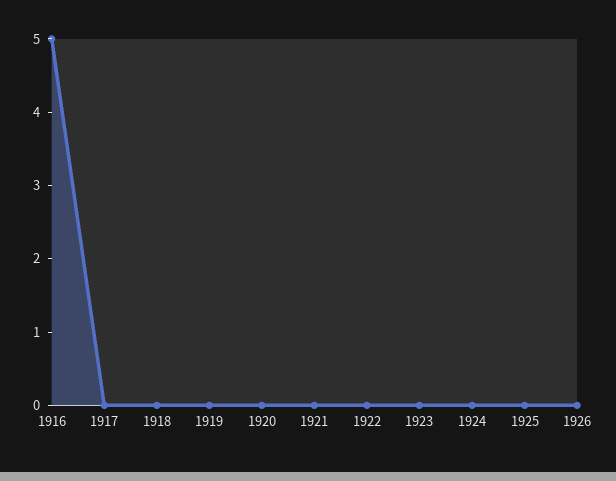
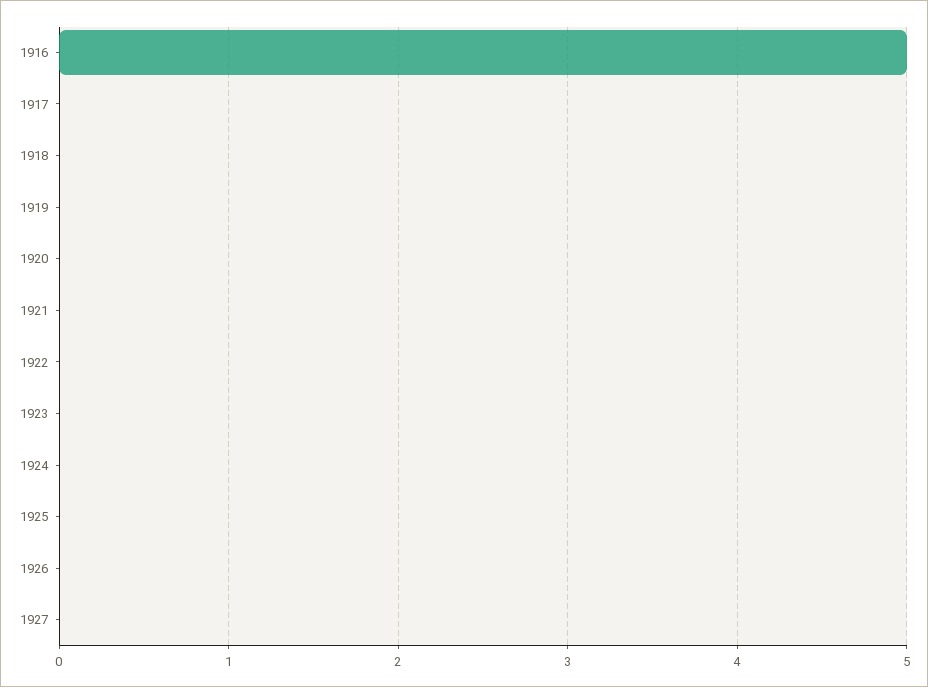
1927: none -> 0

